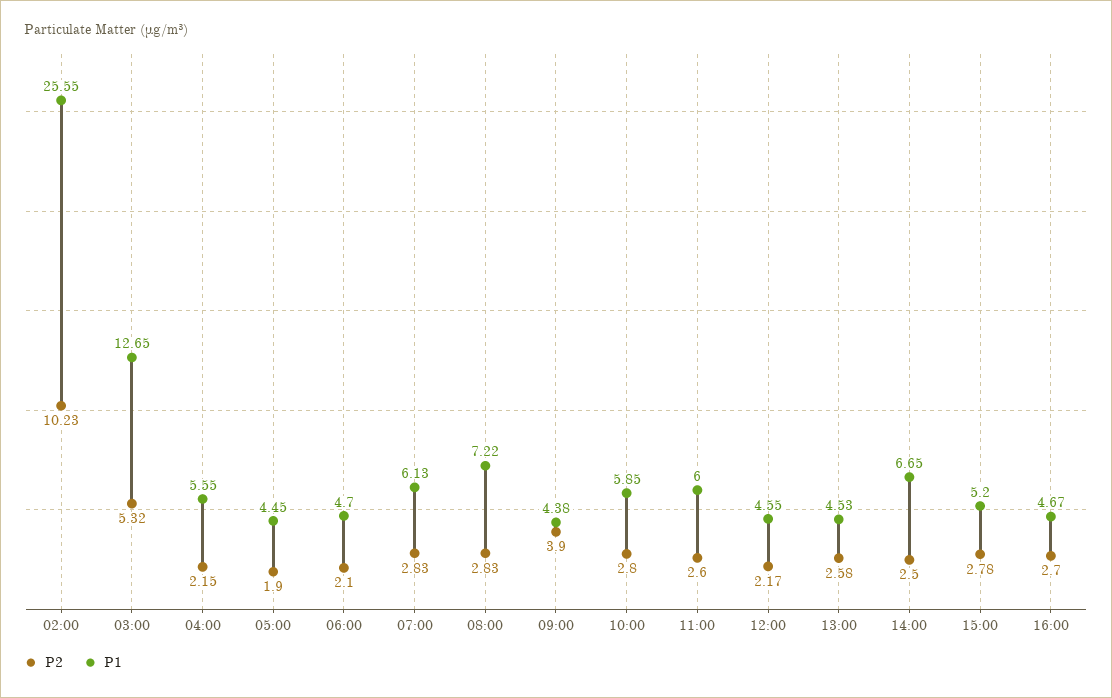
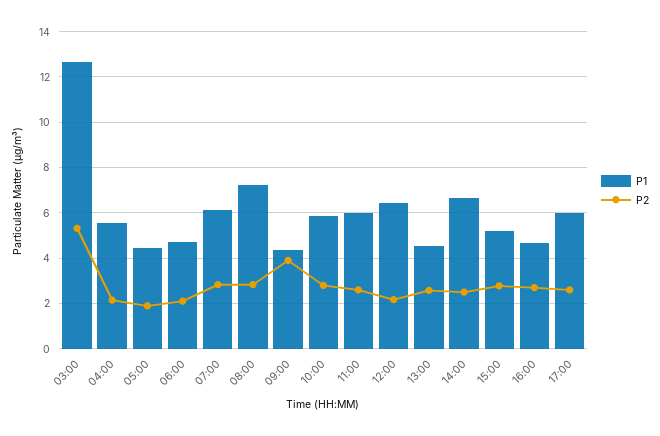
P2, 02:00: 10.23 -> none
P1, 02:00: 25.55 -> none
P1, 12:00: 4.55 -> 6.5
P1, 17:00: none -> 6
P2, 17:00: none -> 2.5

